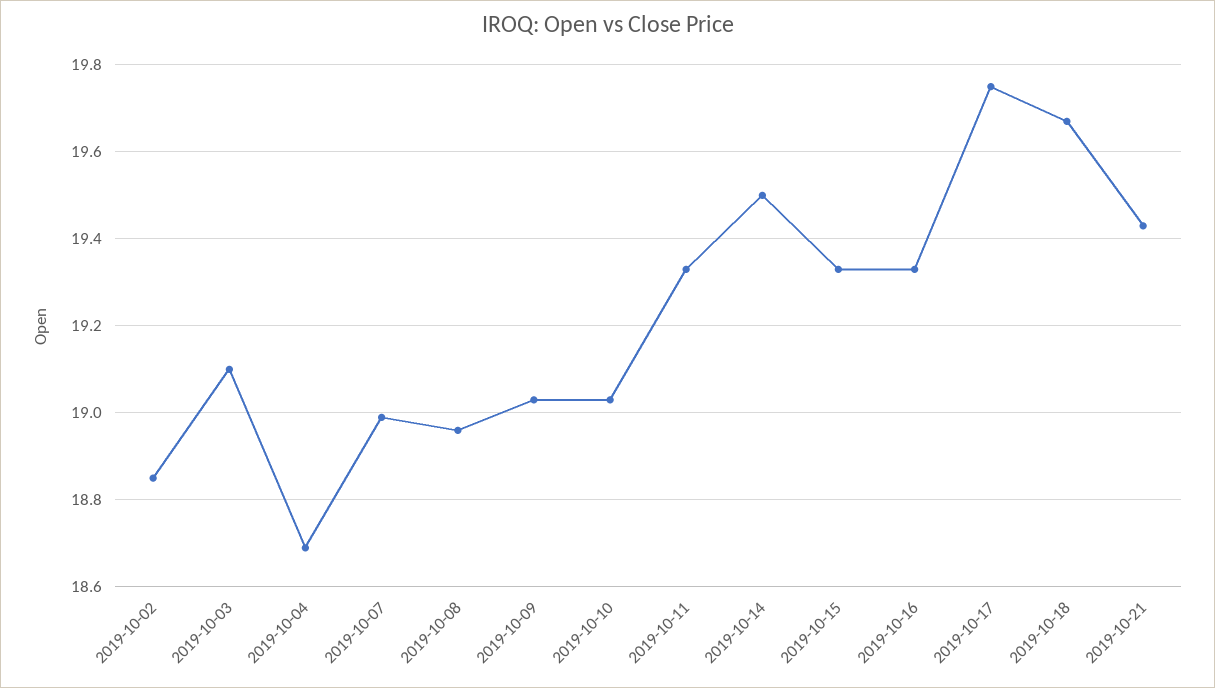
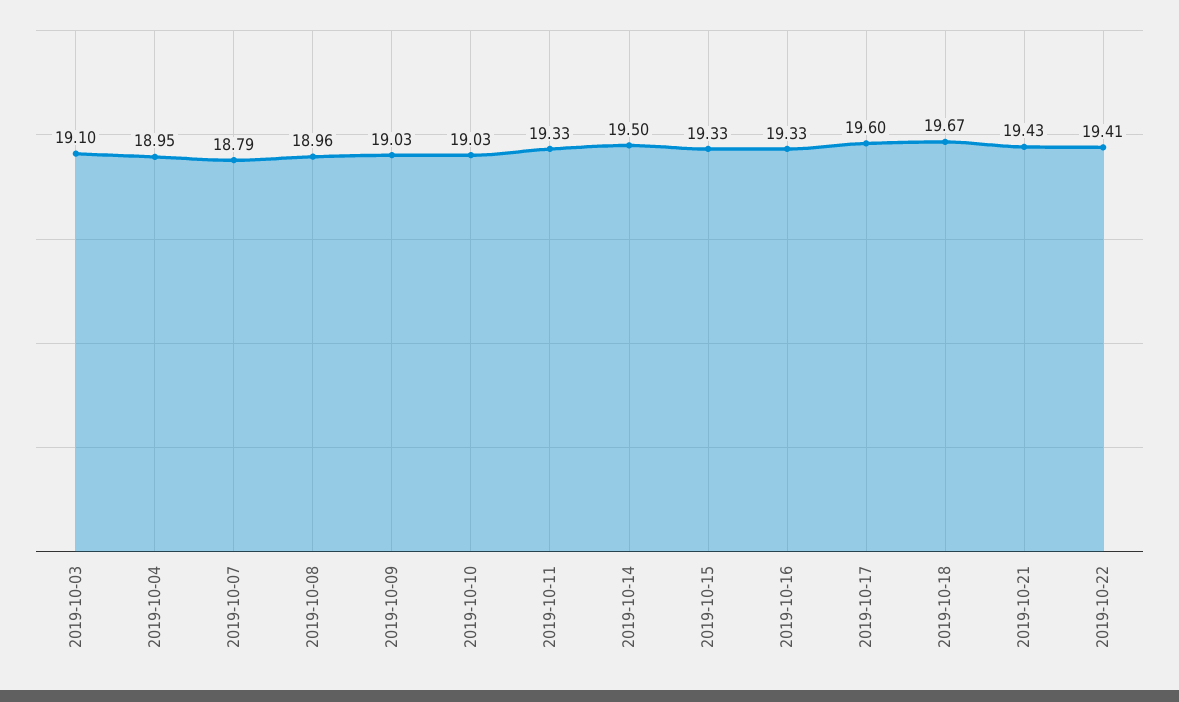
2019-10-02: 18.85 -> none
2019-10-04: 18.7 -> 18.95
2019-10-07: 19 -> 18.79
2019-10-17: 19.75 -> 19.6
2019-10-22: none -> 19.41

